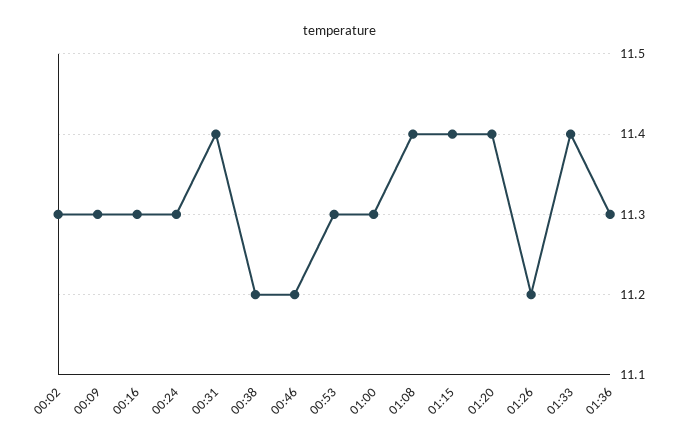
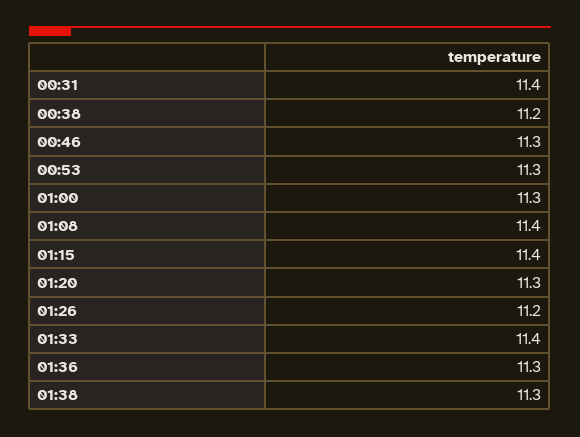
00:02: 11.3 -> none
00:09: 11.3 -> none
00:16: 11.3 -> none
00:24: 11.3 -> none
00:46: 11.2 -> 11.3
01:20: 11.4 -> 11.3
01:38: none -> 11.3

